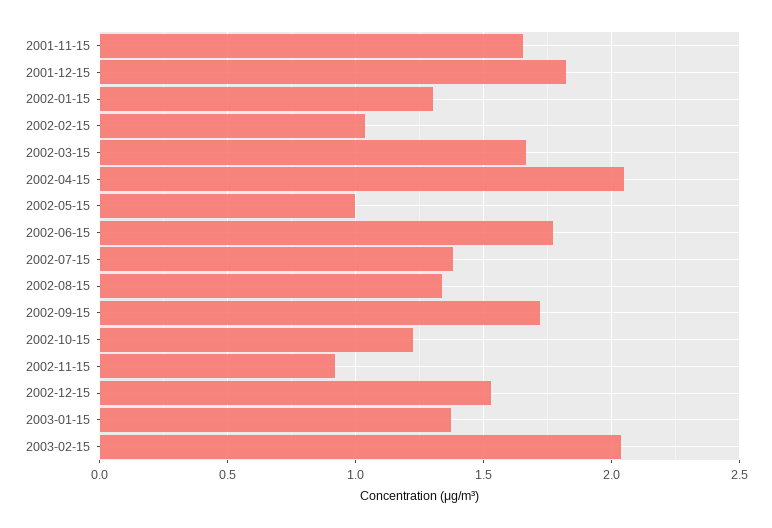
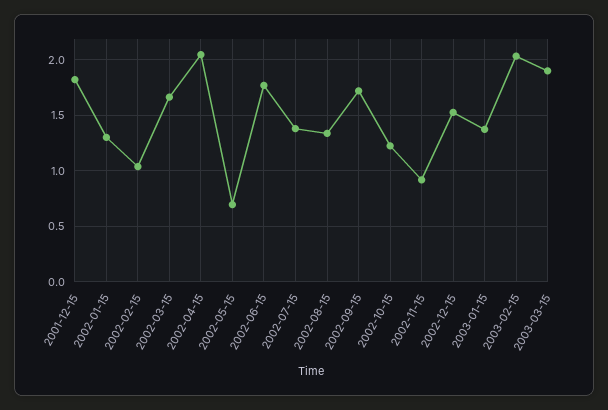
2001-11-15: 1.65 -> none
2002-05-15: 1 -> 0.7
2003-03-15: none -> 1.9

